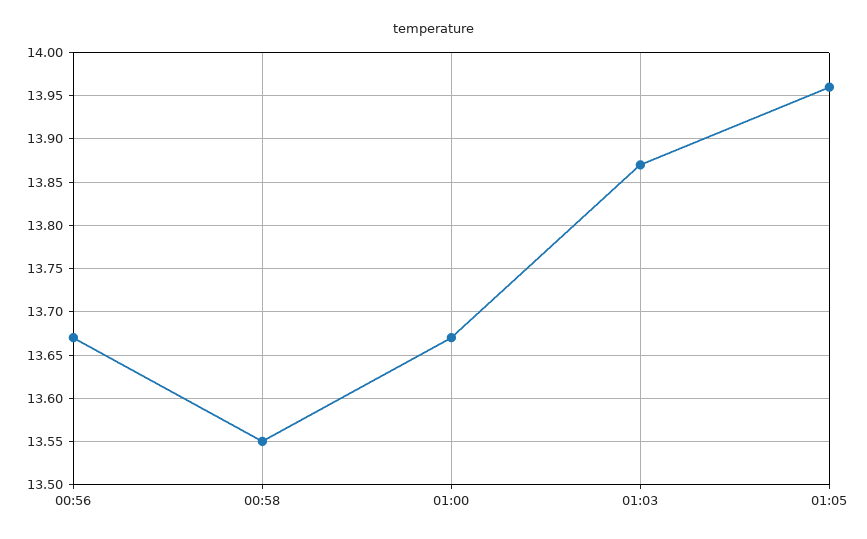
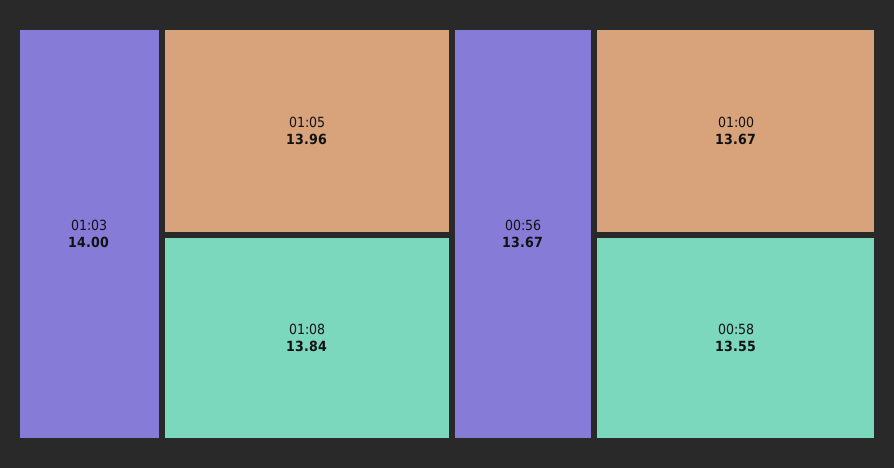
01:03: 13.87 -> 14
01:08: none -> 13.84

